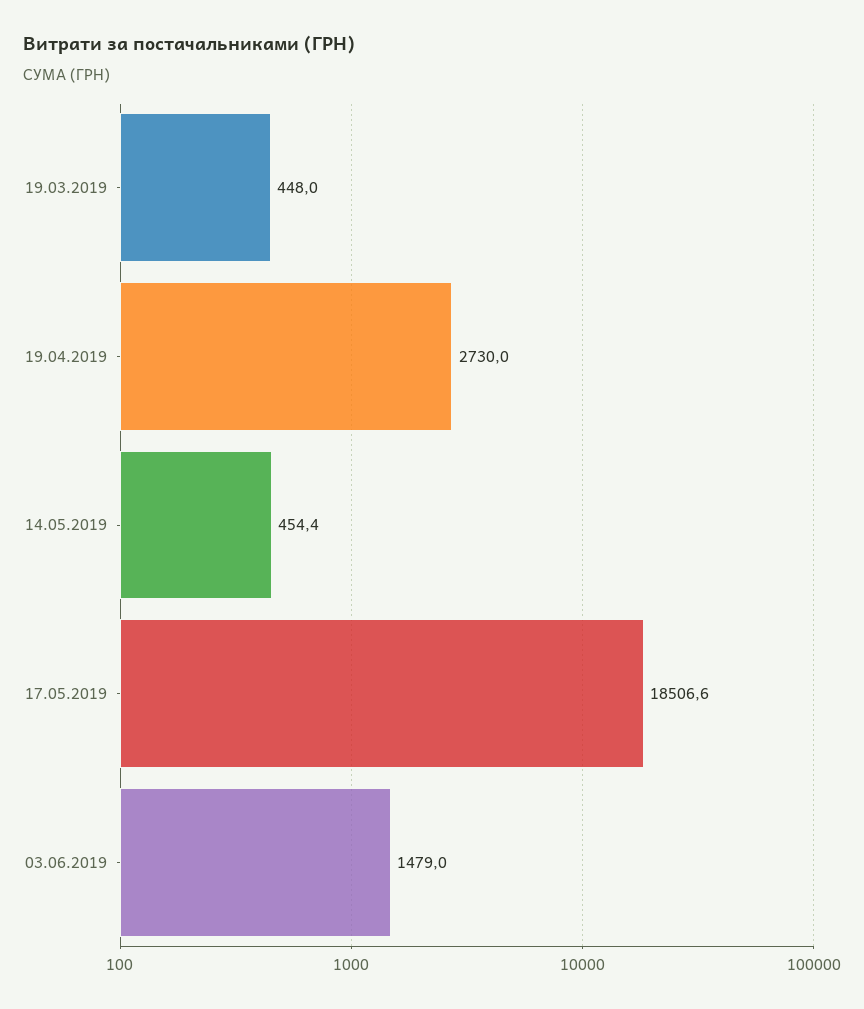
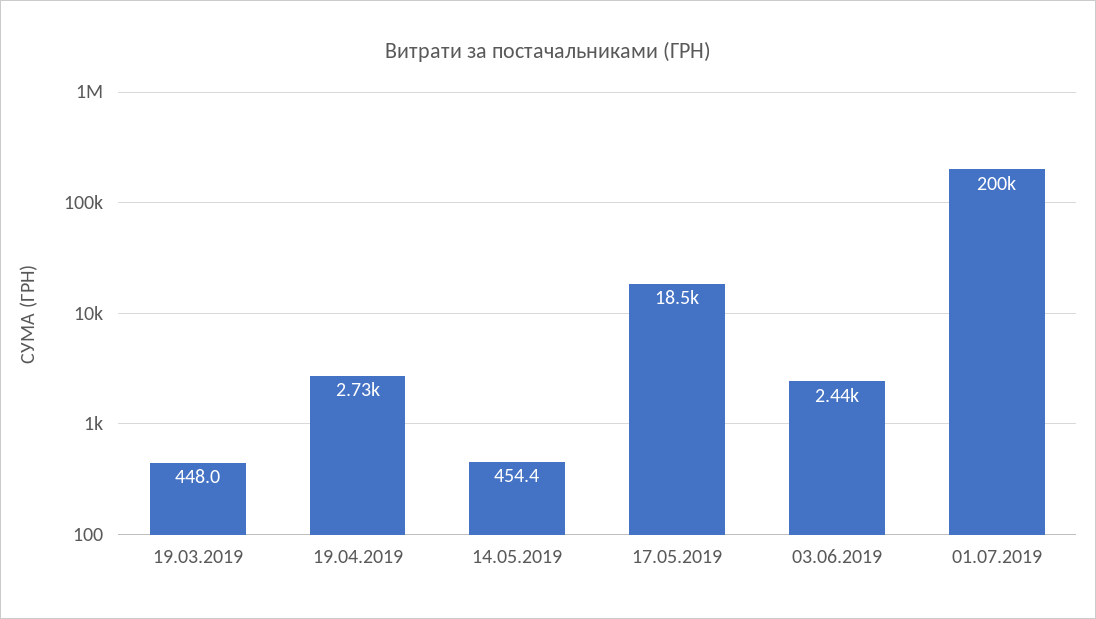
03.06.2019: 1479 -> 2440
01.07.2019: none -> 200000

